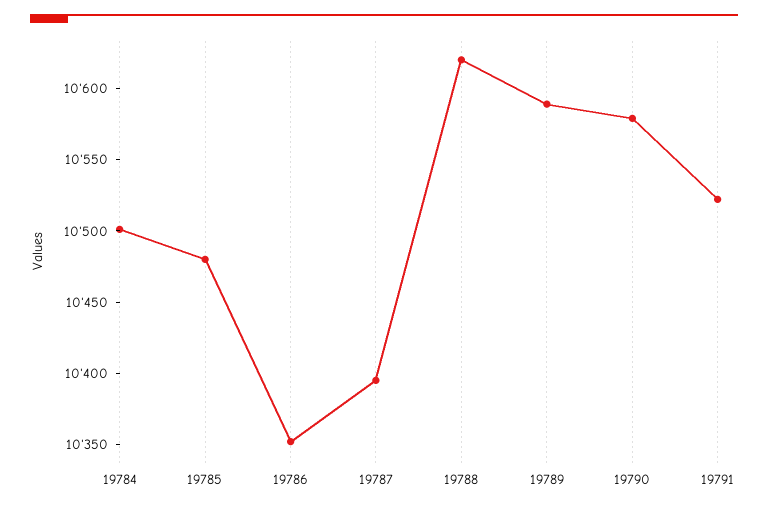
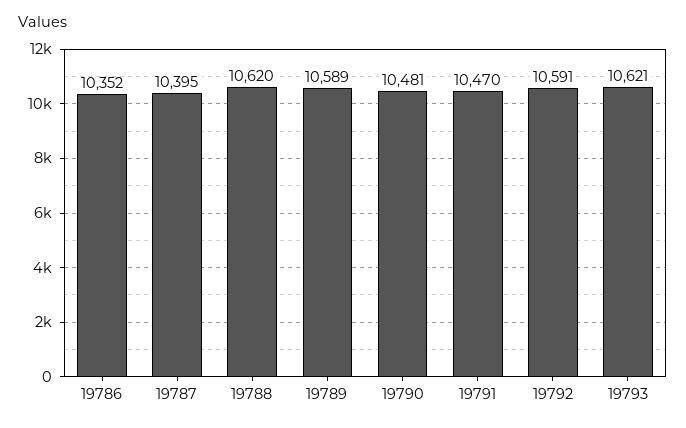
19784: 10500 -> none
19785: 10480 -> none
19790: 10580 -> 10481
19791: 10520 -> 10470
19792: none -> 10591
19793: none -> 10621

